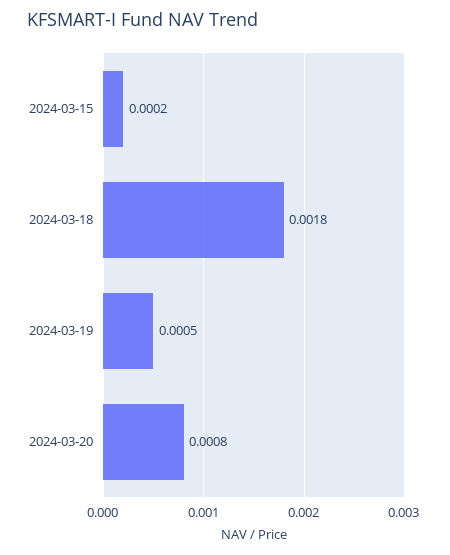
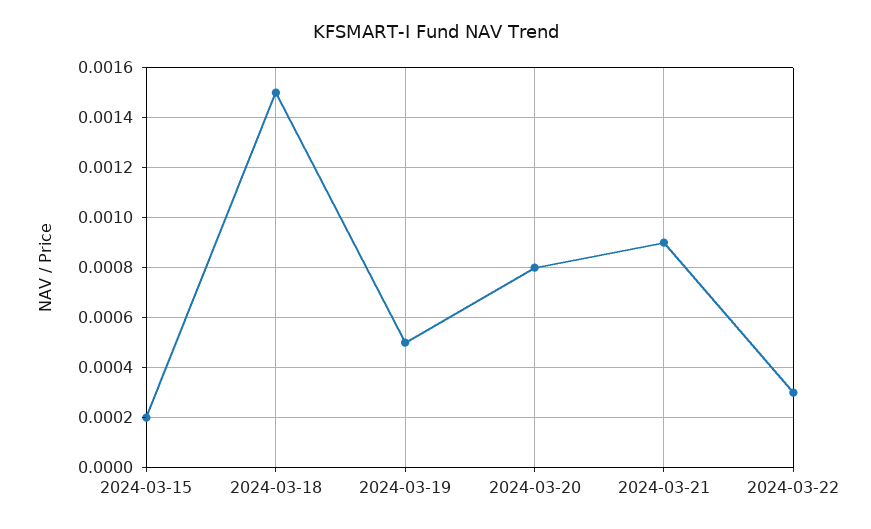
2024-03-18: 0.0018 -> 0.0015
2024-03-21: none -> 0.0009
2024-03-22: none -> 0.0003

